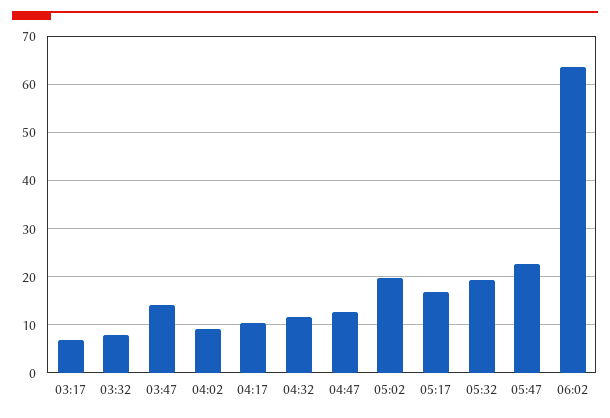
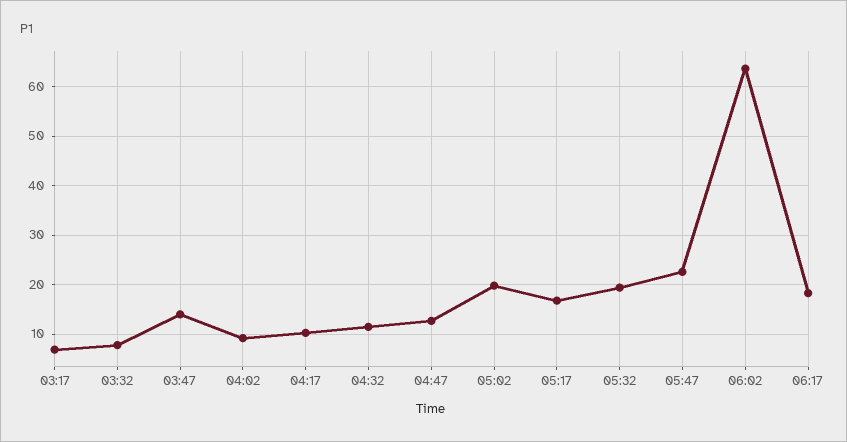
06:17: none -> 18

